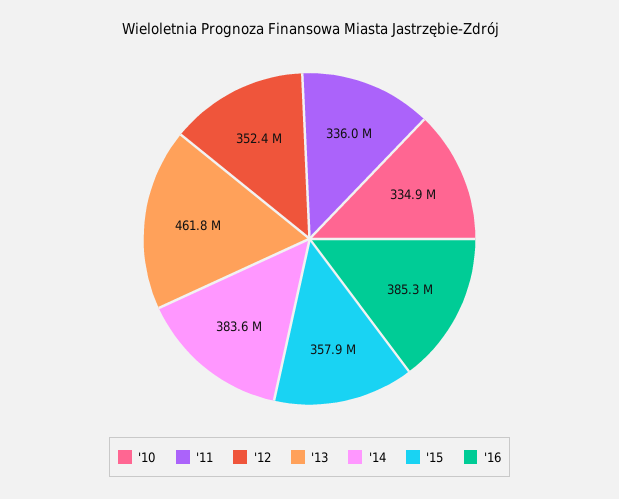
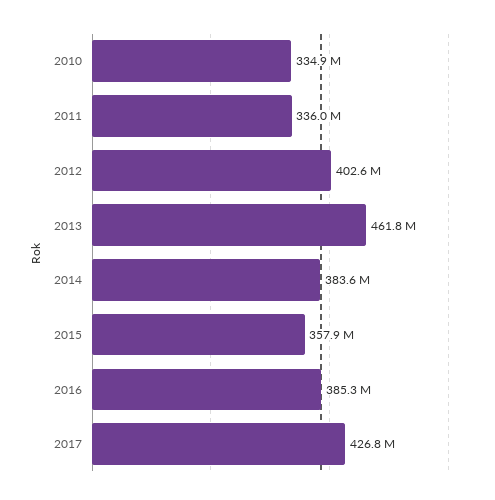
'12: 352400000 -> 402600000
2017: none -> 426800000

